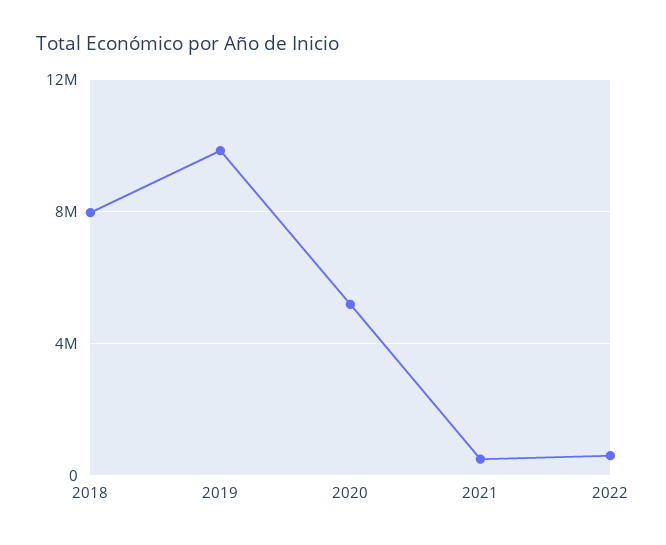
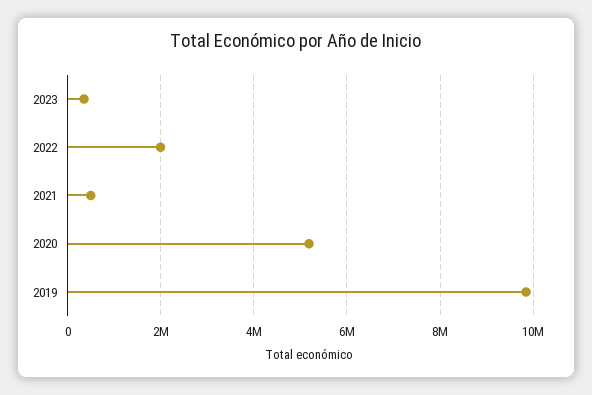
2018: 8000000 -> none
2022: 500000 -> 2000000
2023: none -> 400000

